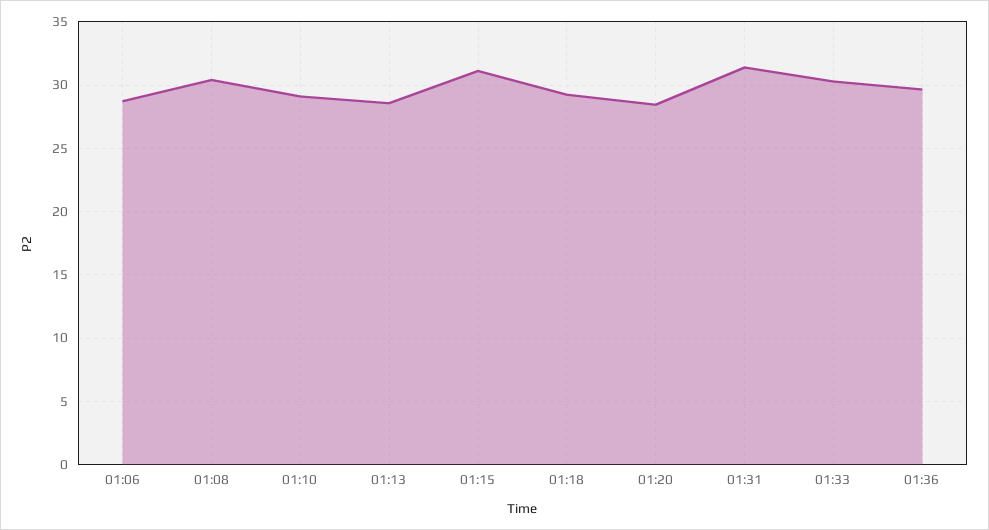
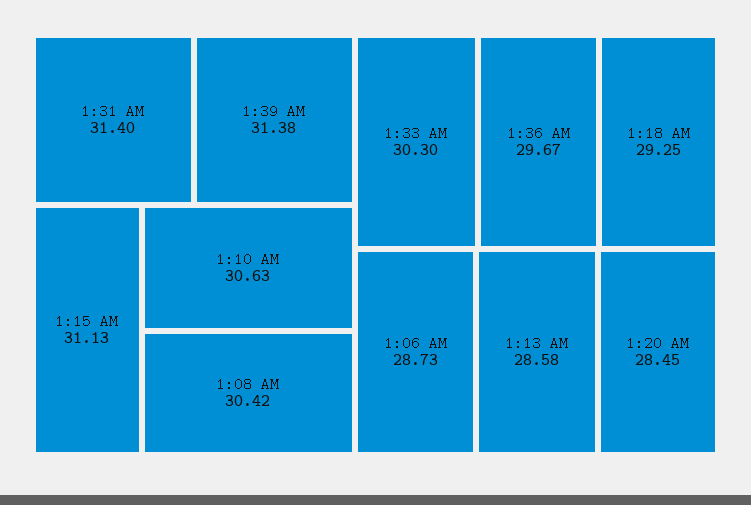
01:10: 29 -> 30.63
1:39 AM: none -> 31.38

